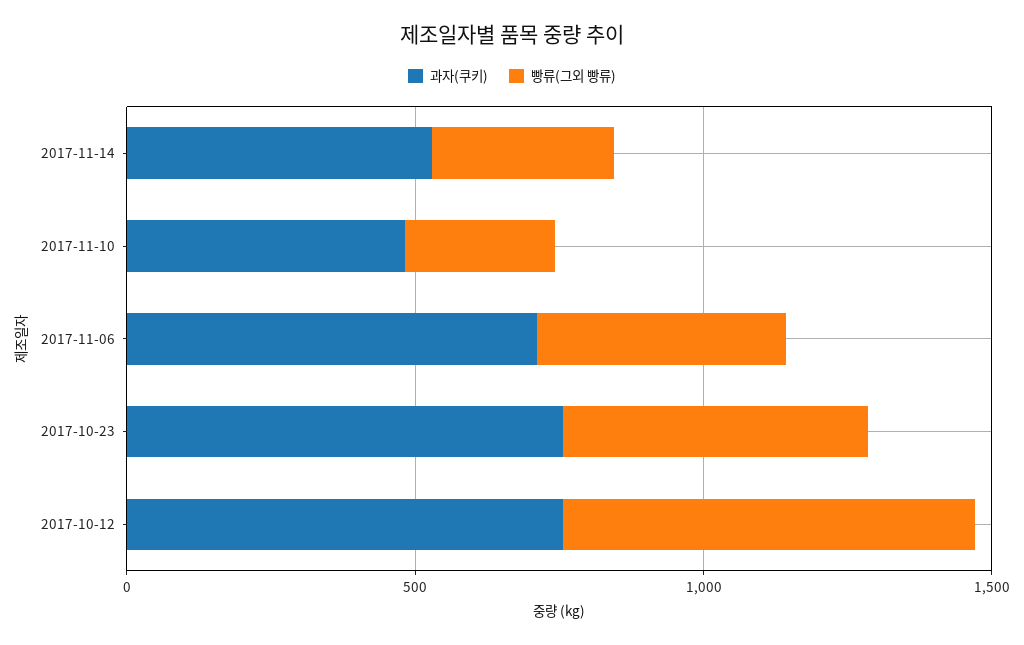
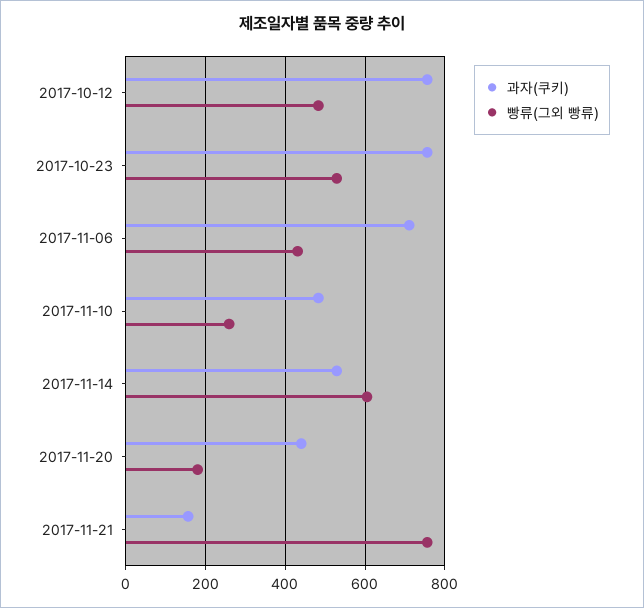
빵류(그외 빵류), 2017-11-14: 300 -> 600
빵류(그외 빵류), 2017-10-12: 700 -> 480
과자(쿠키), 2017-11-20: none -> 440
빵류(그외 빵류), 2017-11-20: none -> 180
과자(쿠키), 2017-11-21: none -> 160
빵류(그외 빵류), 2017-11-21: none -> 760

